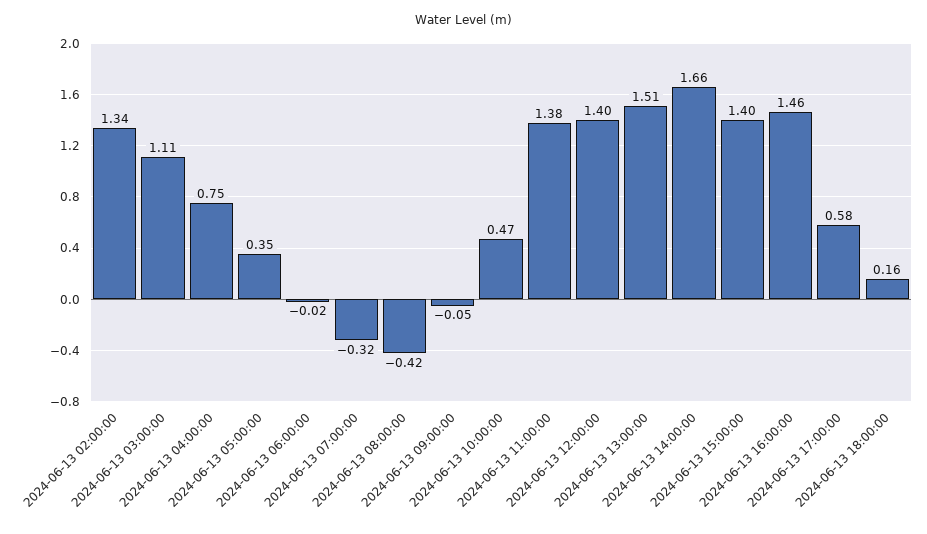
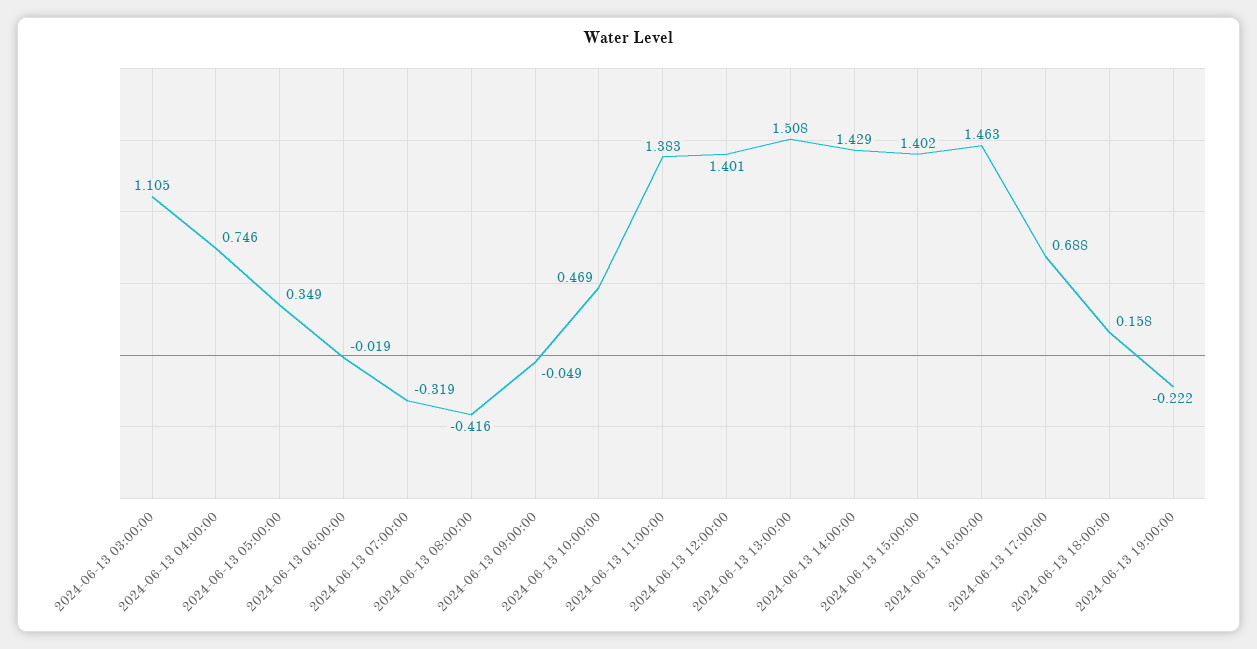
2024-06-13 02:00:00: 1.34 -> none
2024-06-13 14:00:00: 1.66 -> 1.429
2024-06-13 17:00:00: 0.58 -> 0.688
2024-06-13 19:00:00: none -> -0.222

